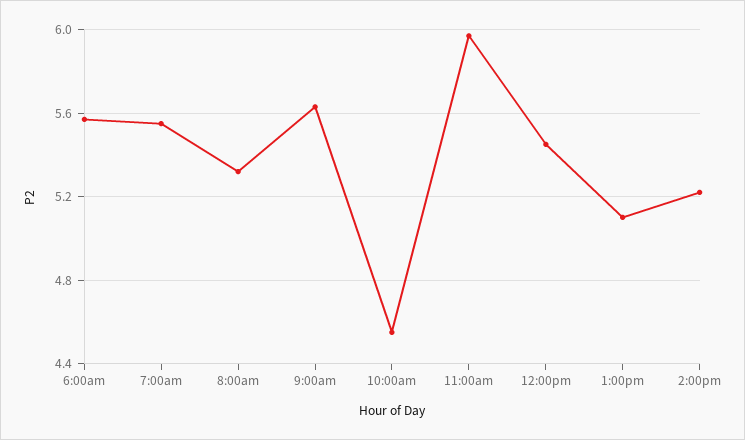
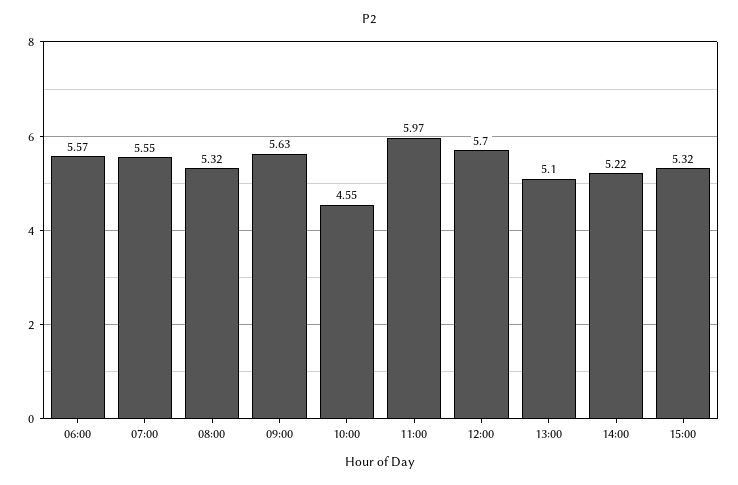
12:00pm: 5.45 -> 5.7
15:00: none -> 5.32

